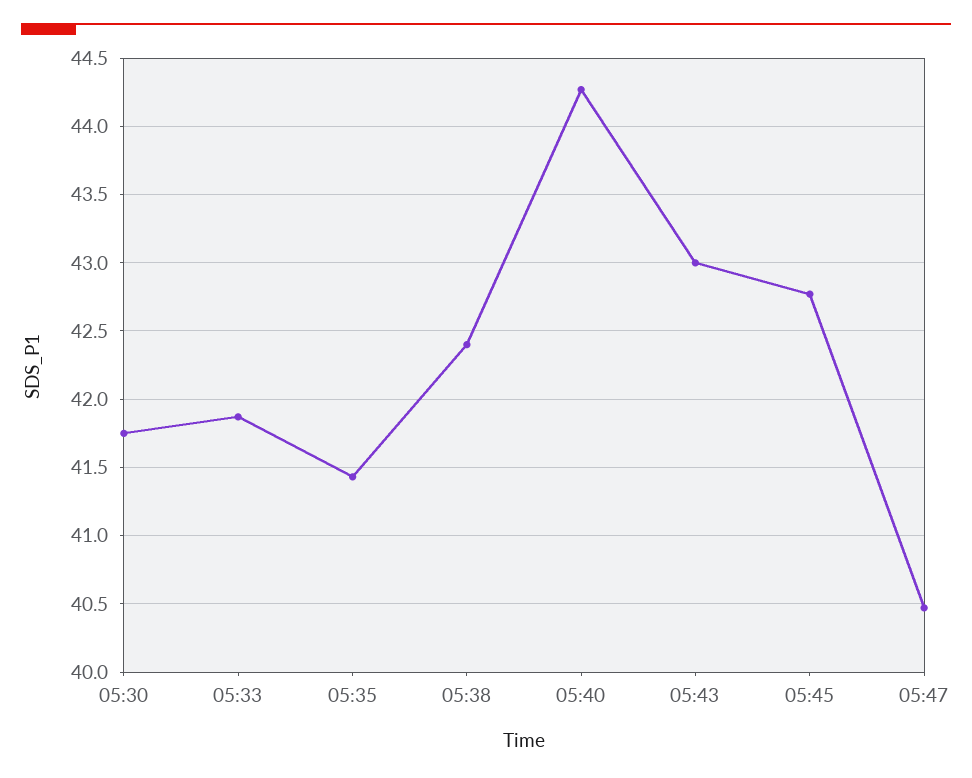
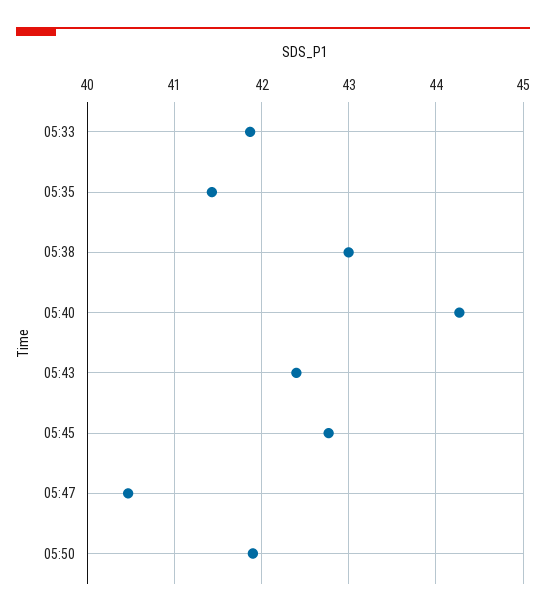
05:30: 41.75 -> none
05:38: 42.4 -> 43
05:43: 43 -> 42.4
05:50: none -> 41.9

